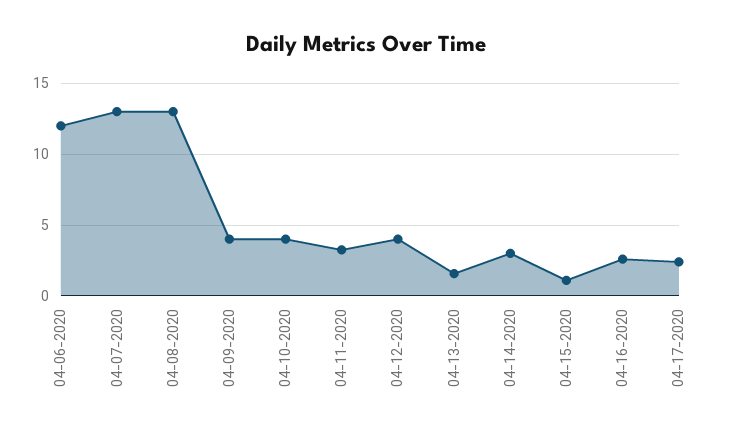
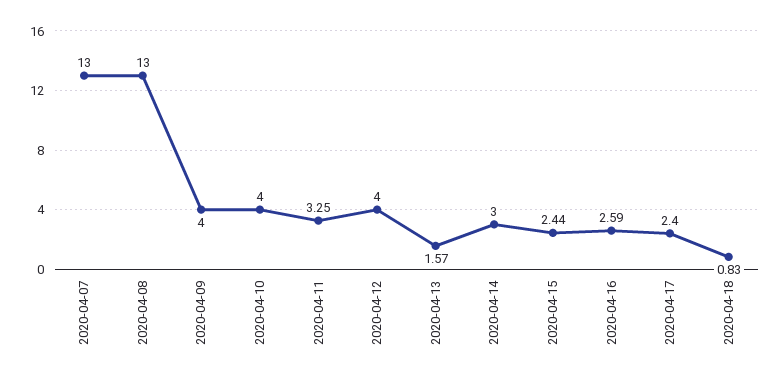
04-06-2020: 12 -> none
04-15-2020: 1 -> 2.44
2020-04-18: none -> 0.83

